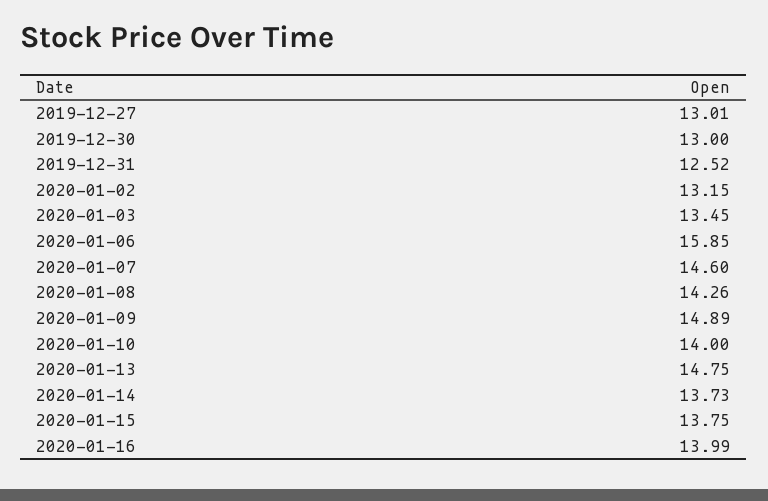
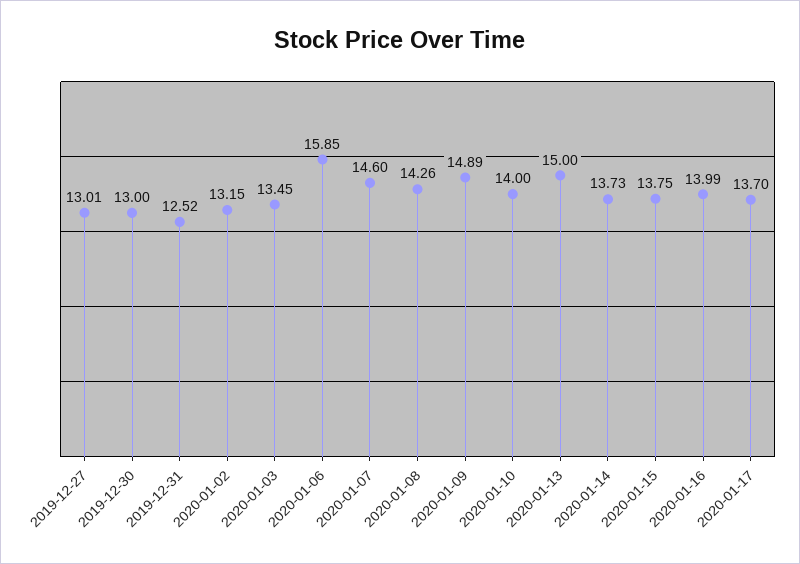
2020-01-13: 14.75 -> 15
2020-01-17: none -> 13.7

